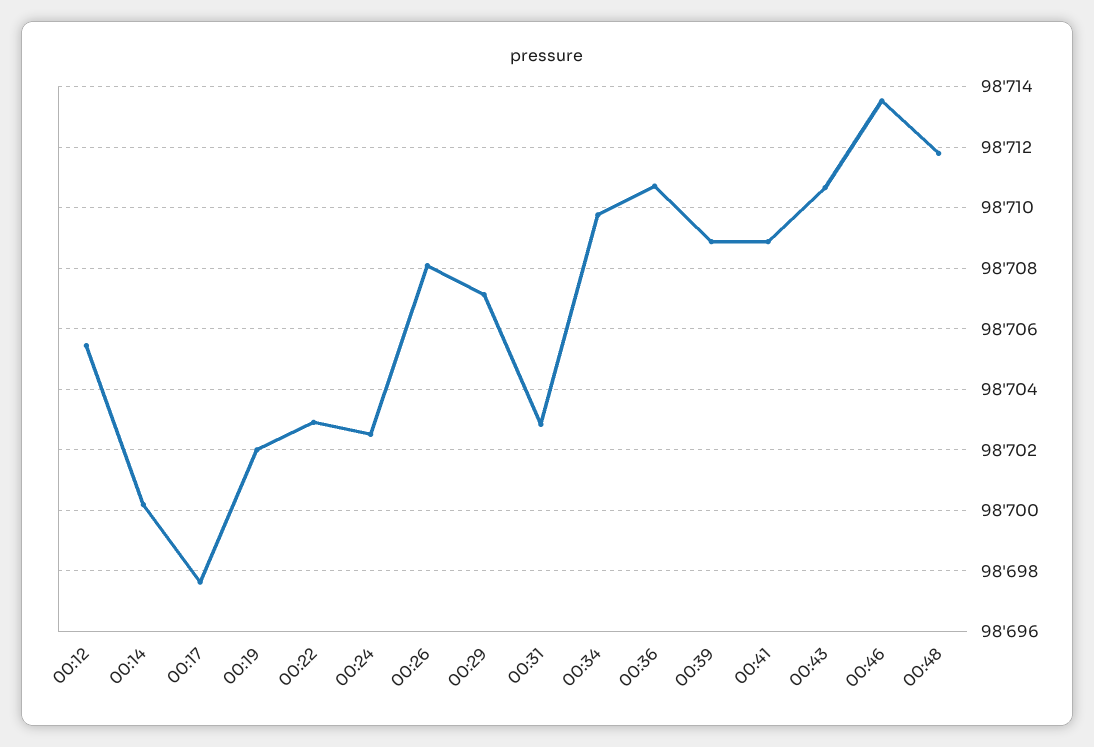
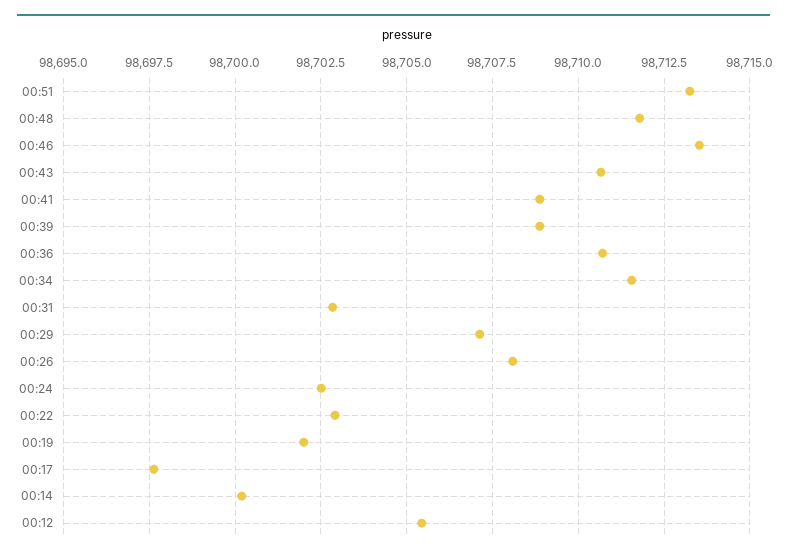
00:34: 98709.8 -> 98711.5
00:51: none -> 98713.25

